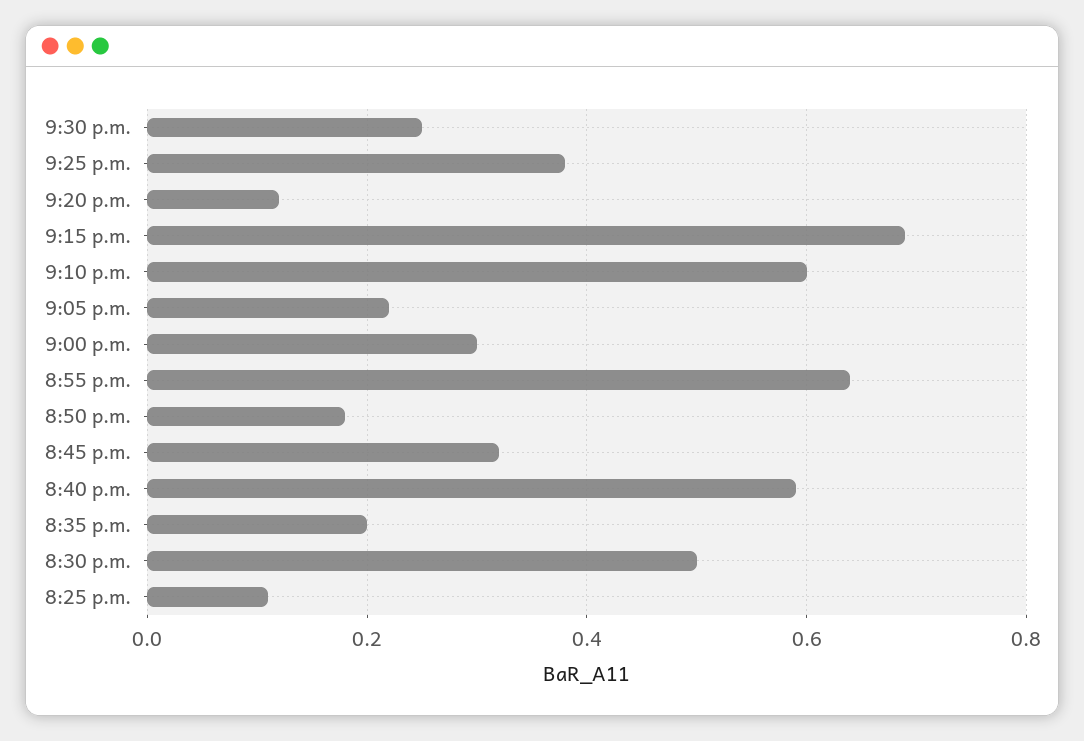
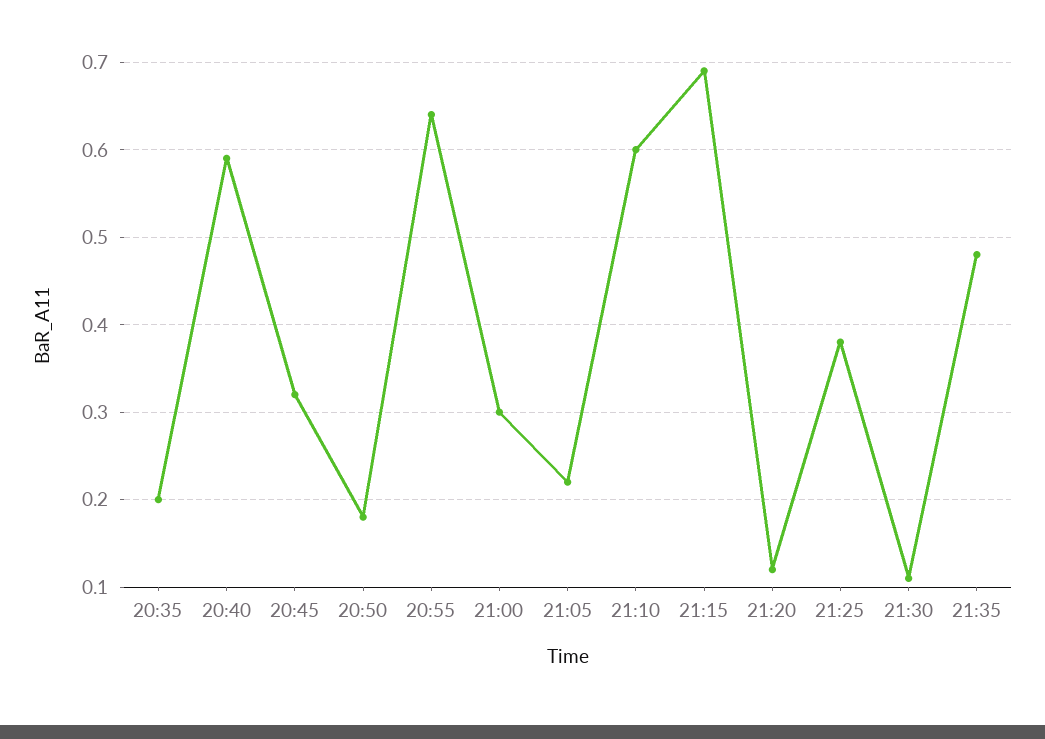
9:30 p.m.: 0.25 -> 0.11
8:30 p.m.: 0.5 -> none
8:25 p.m.: 0.1 -> none
21:35: none -> 0.48

